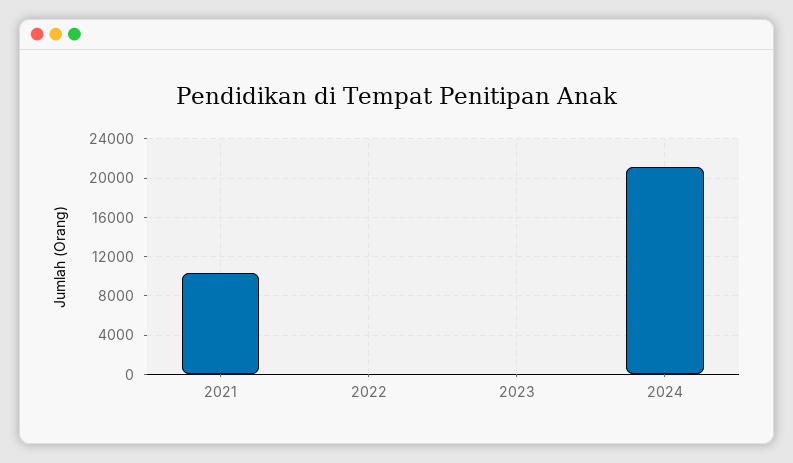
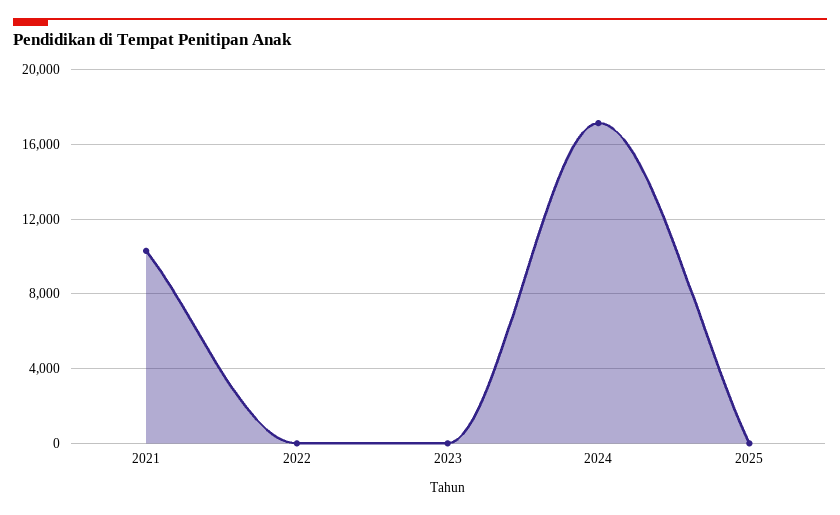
2024: 21000 -> 17000
2025: none -> 0

